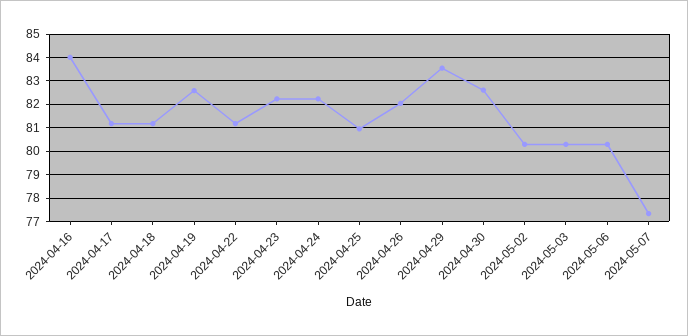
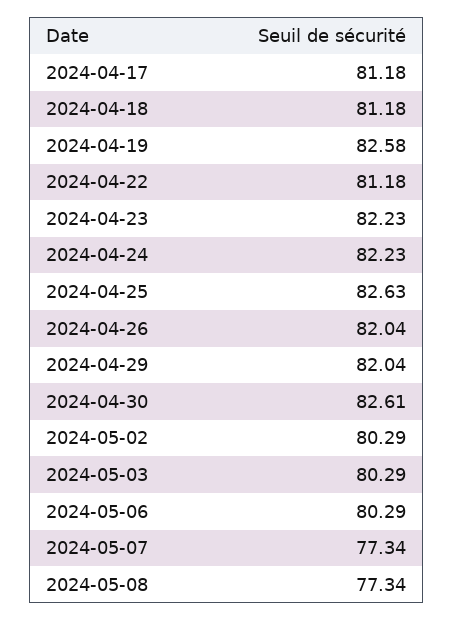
2024-04-16: 84 -> none
2024-04-25: 81 -> 82.63
2024-04-29: 83.5 -> 82.04
2024-05-08: none -> 77.34

